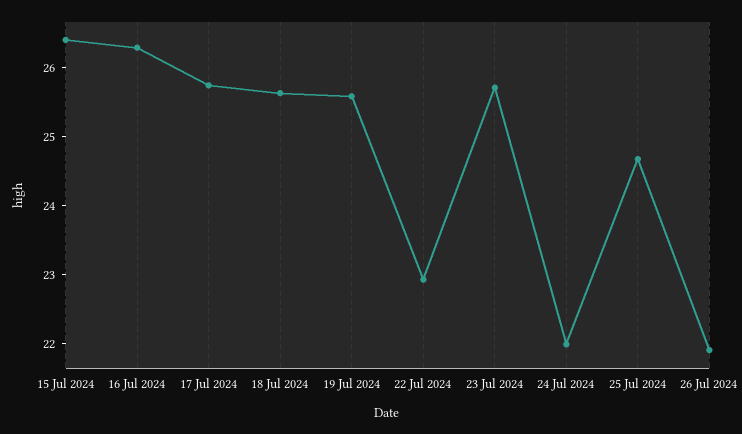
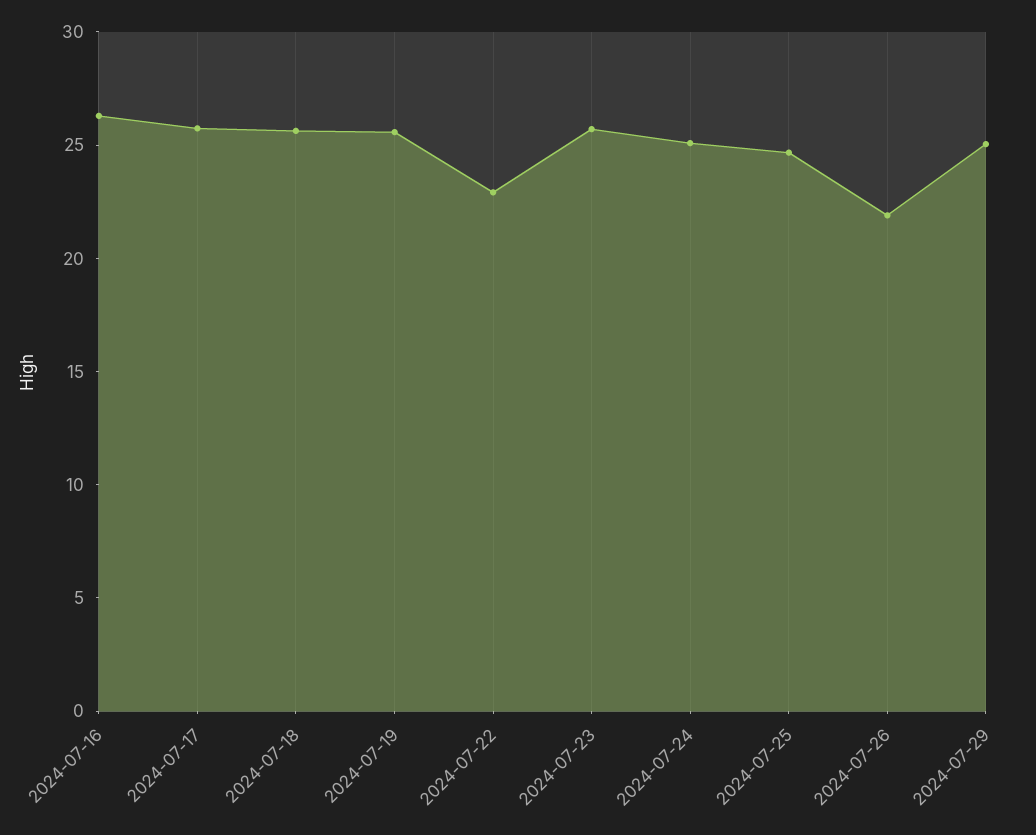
15 Jul 2024: 26.4 -> none
24 Jul 2024: 22 -> 25
2024-07-29: none -> 25

